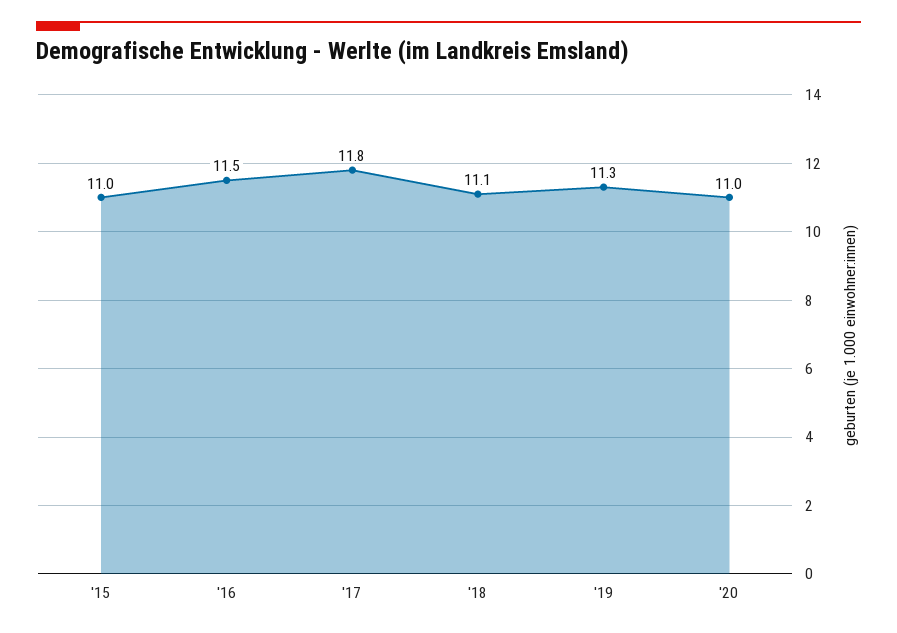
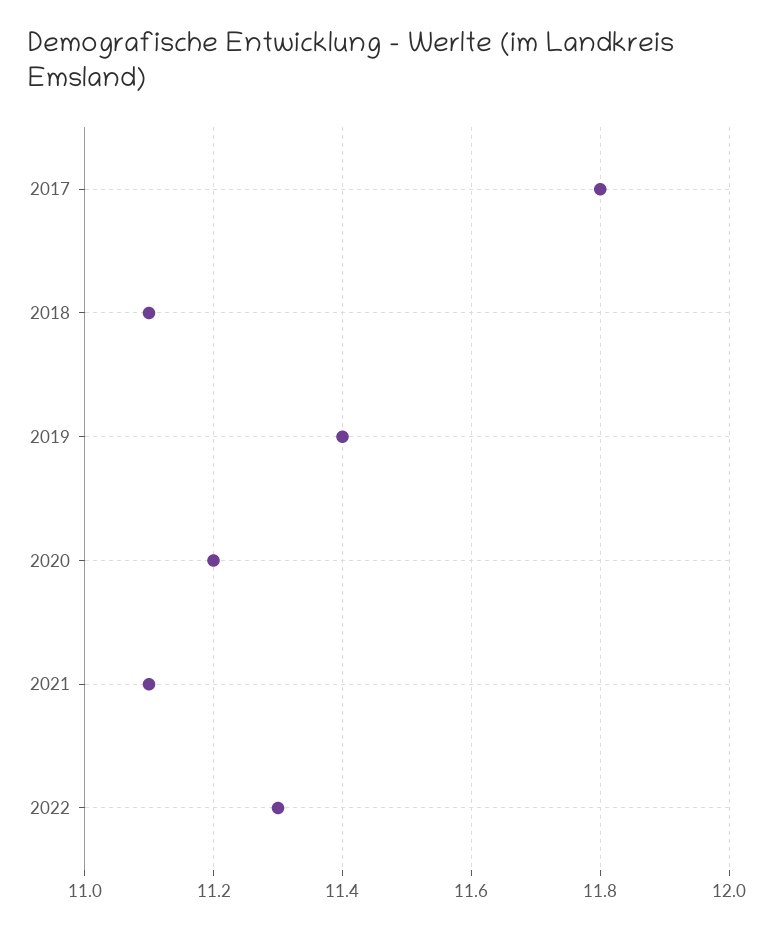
'15: 11 -> none
'16: 11.5 -> none
'19: 11.3 -> 11.4
'20: 11 -> 11.2
2021: none -> 11.1
2022: none -> 11.3

